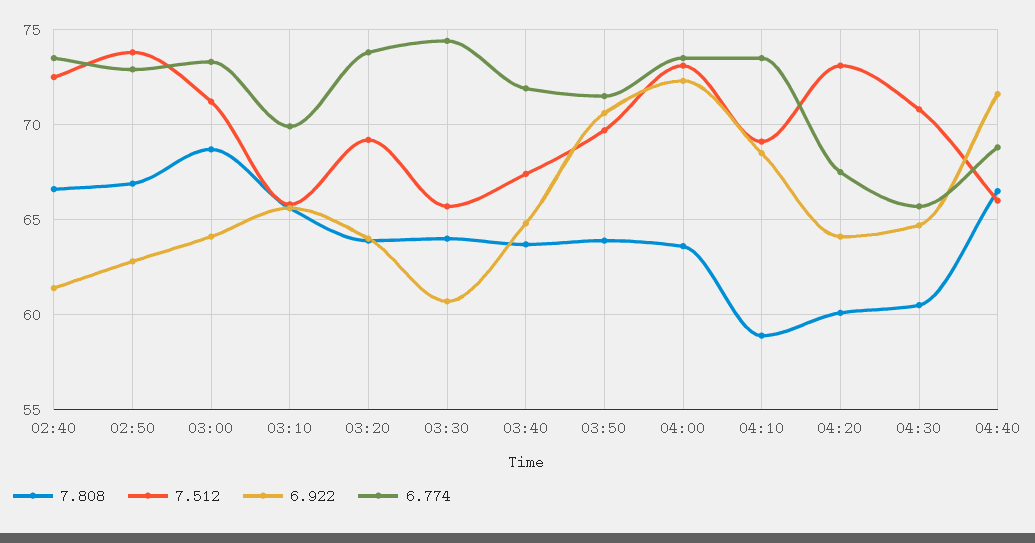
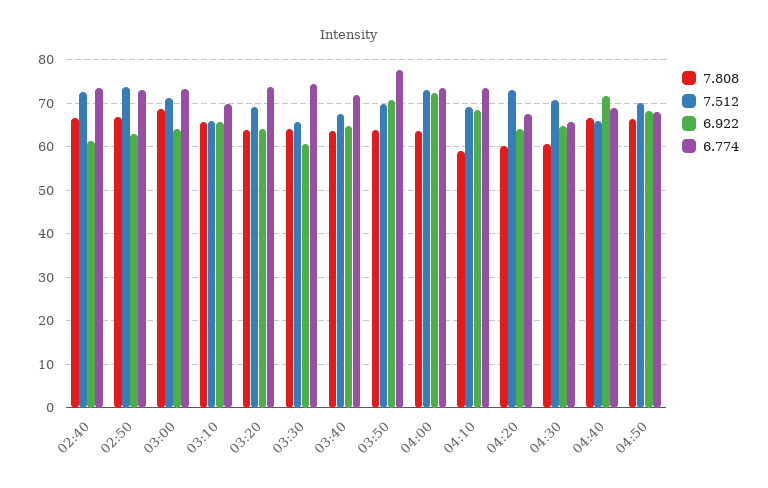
6.774, 03:50: 71.5 -> 78
7.808, 04:50: none -> 66
7.512, 04:50: none -> 70
6.922, 04:50: none -> 68
6.774, 04:50: none -> 68

